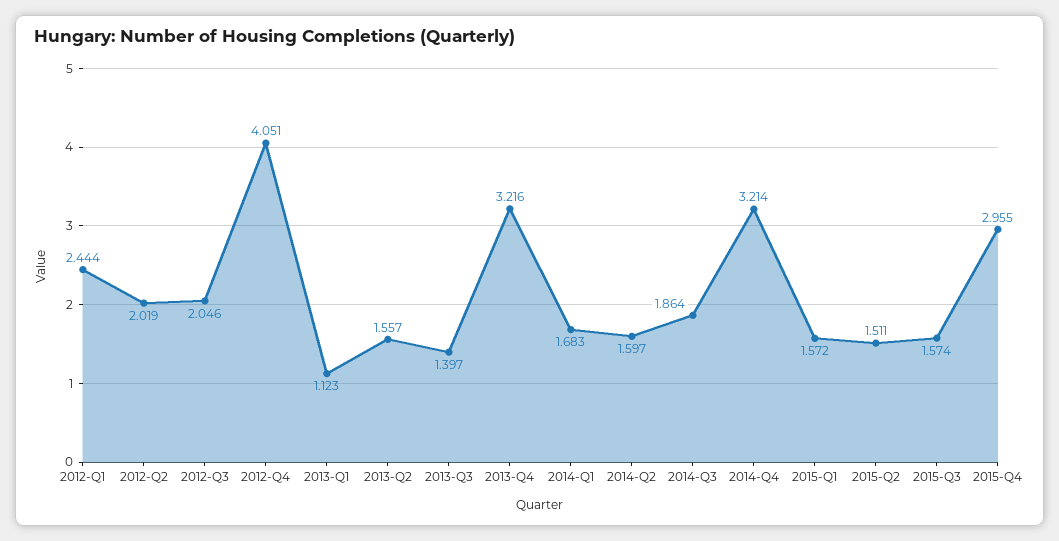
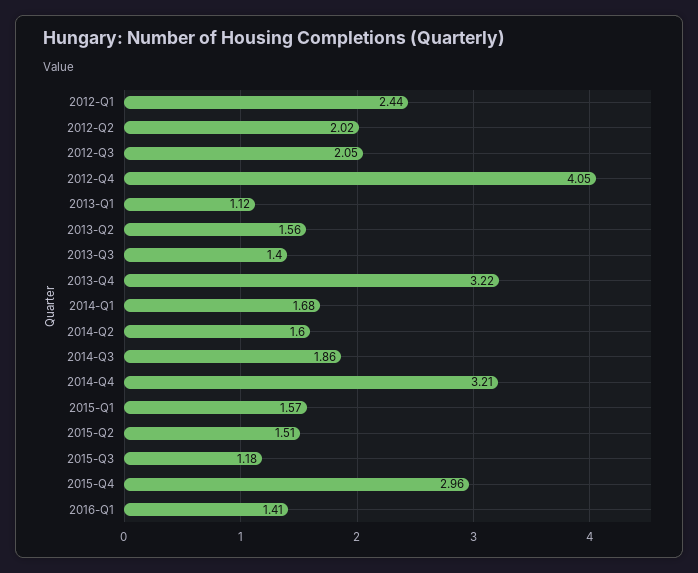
2015-Q3: 1.574 -> 1.18
2016-Q1: none -> 1.41

